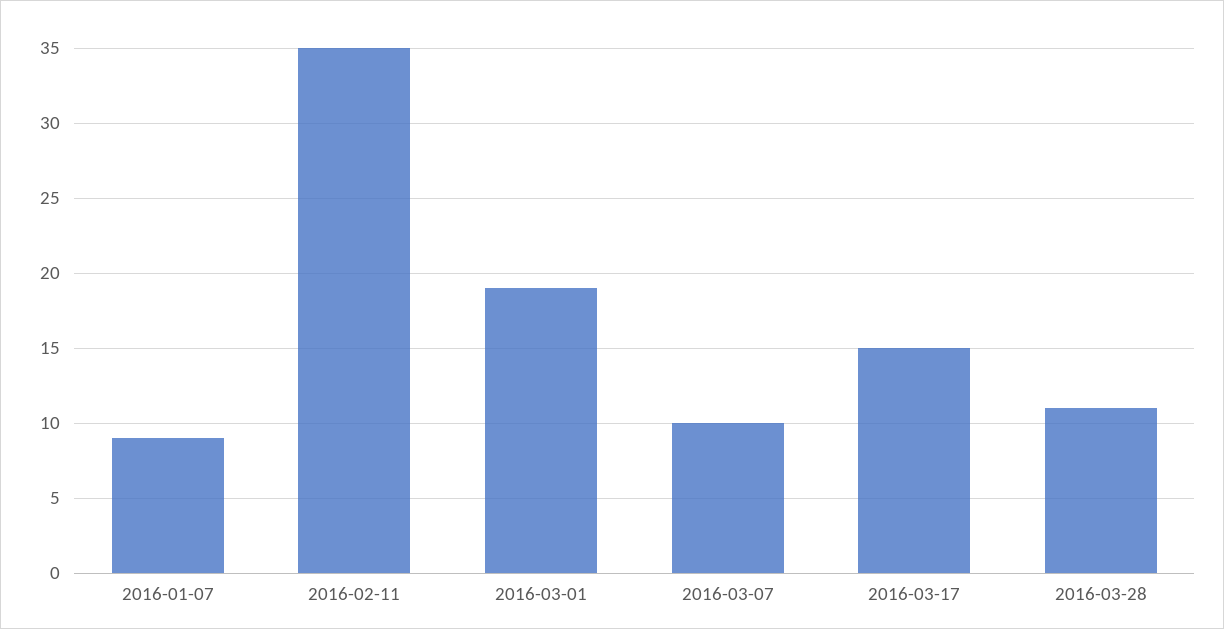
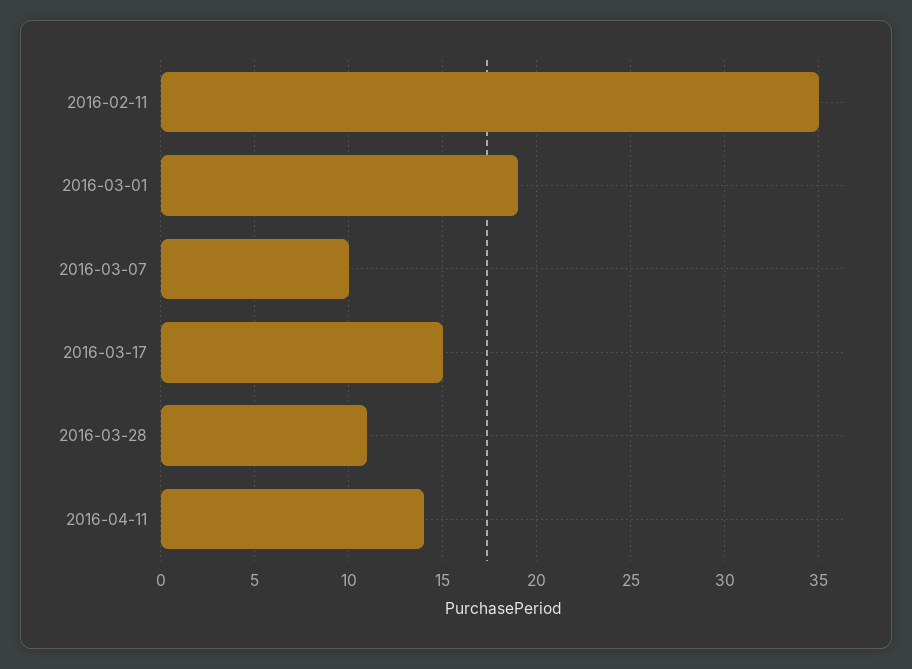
2016-01-07: 9 -> none
2016-04-11: none -> 14

